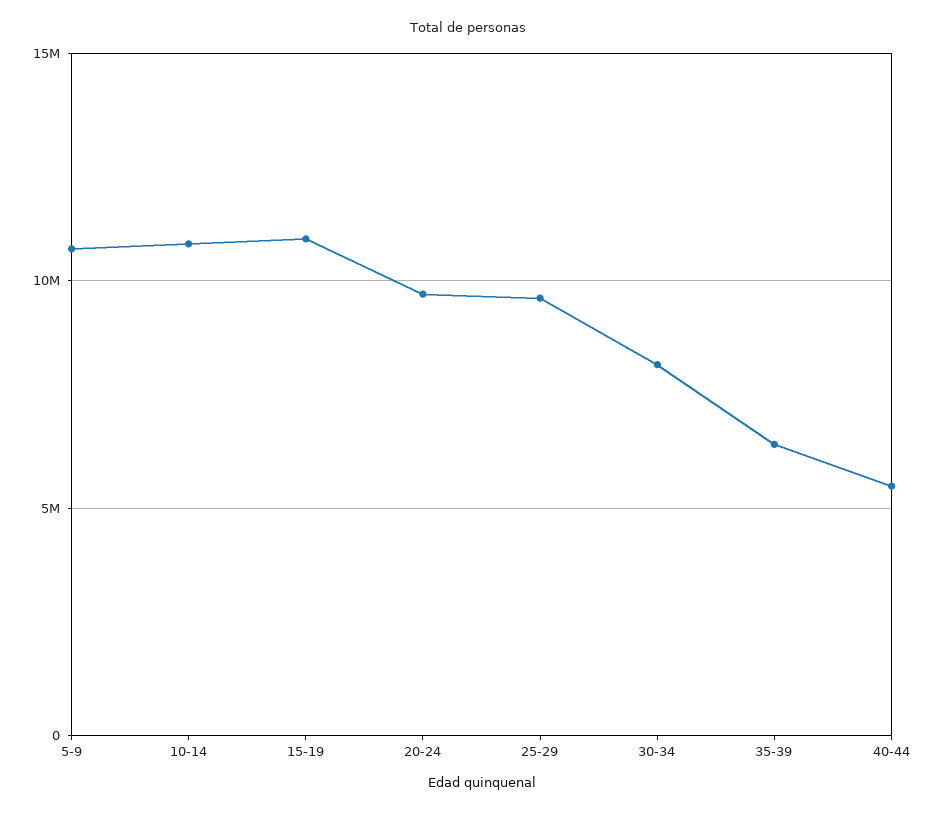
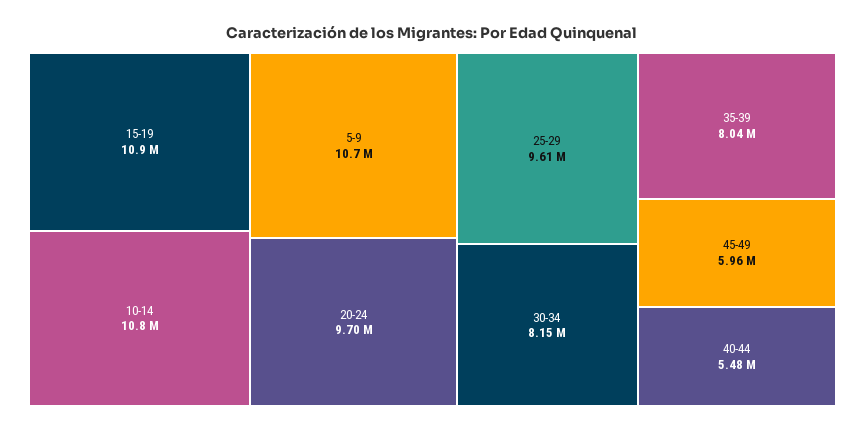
35-39: 6500000 -> 8040000
45-49: none -> 5960000

